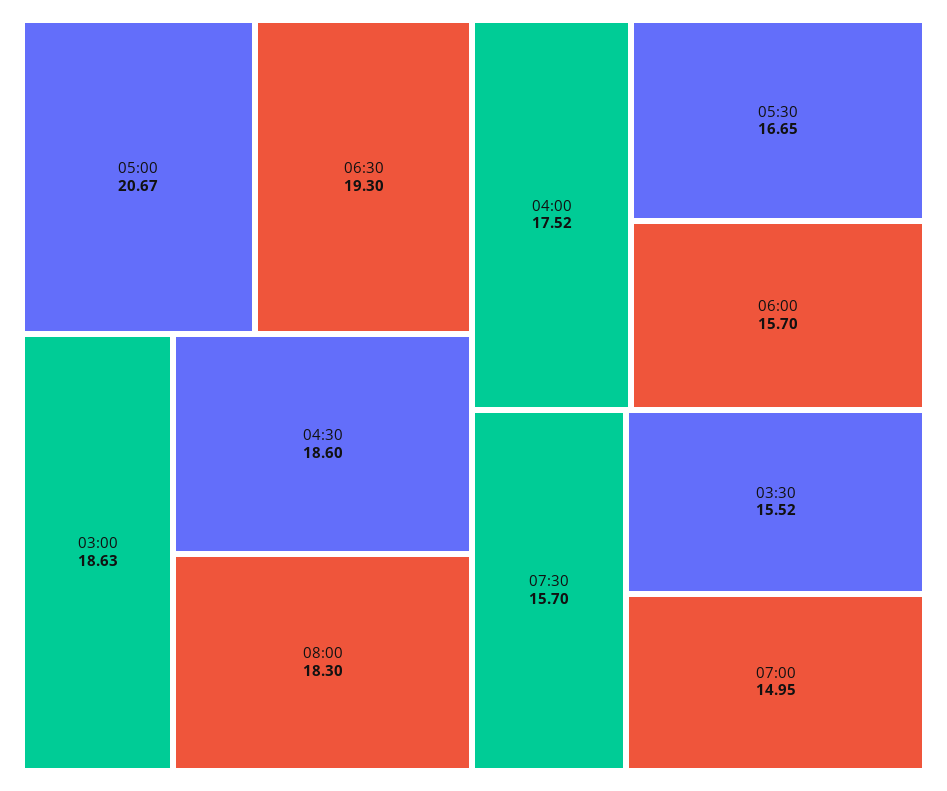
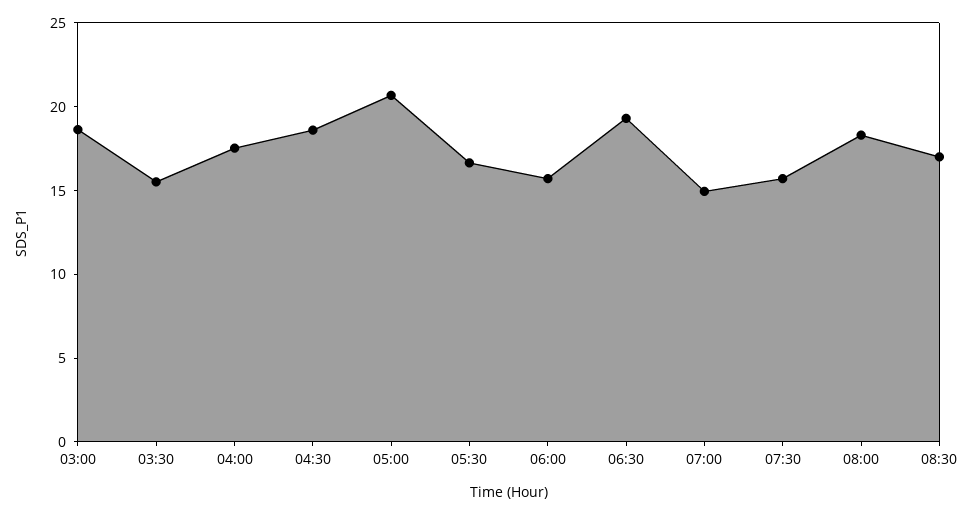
08:30: none -> 17

